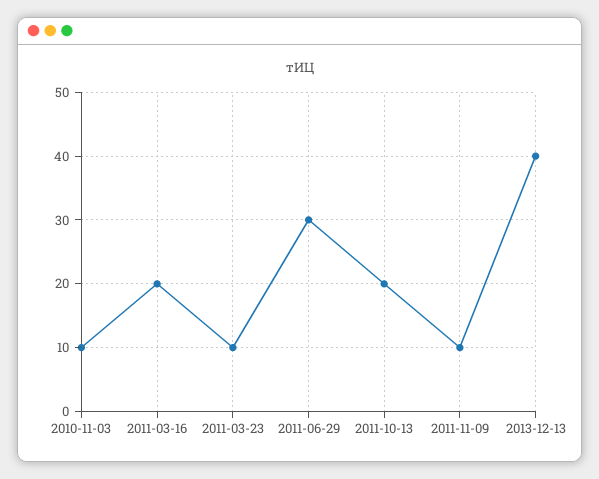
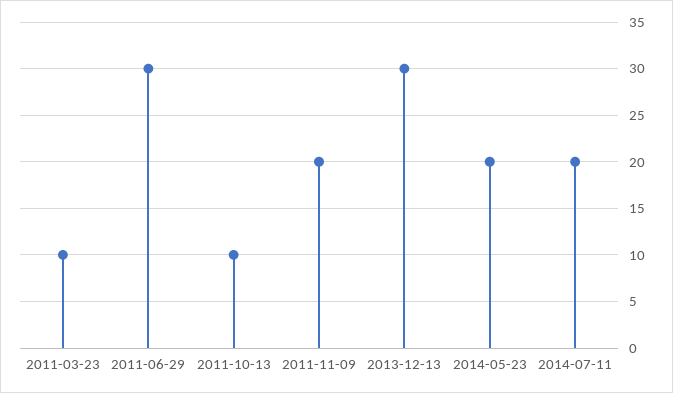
2010-11-03: 10 -> none
2011-03-16: 20 -> none
2011-10-13: 20 -> 10
2011-11-09: 10 -> 20
2013-12-13: 40 -> 30
2014-05-23: none -> 20
2014-07-11: none -> 20

